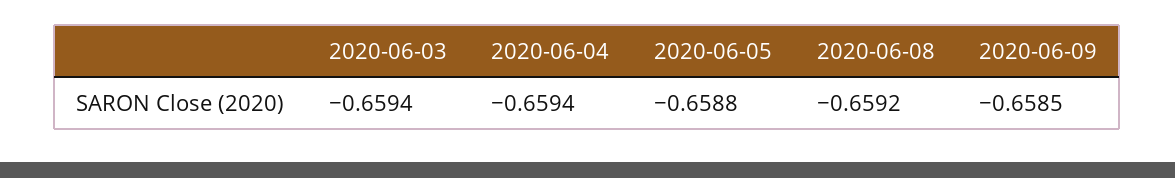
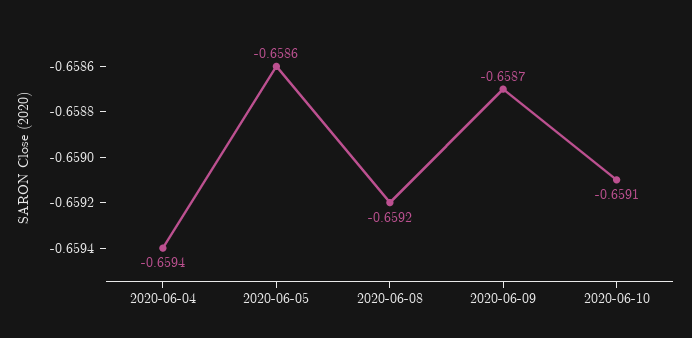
2020-06-03: -0.6594 -> none
2020-06-05: -0.6588 -> -0.6586
2020-06-09: -0.6585 -> -0.6587
2020-06-10: none -> -0.6591

